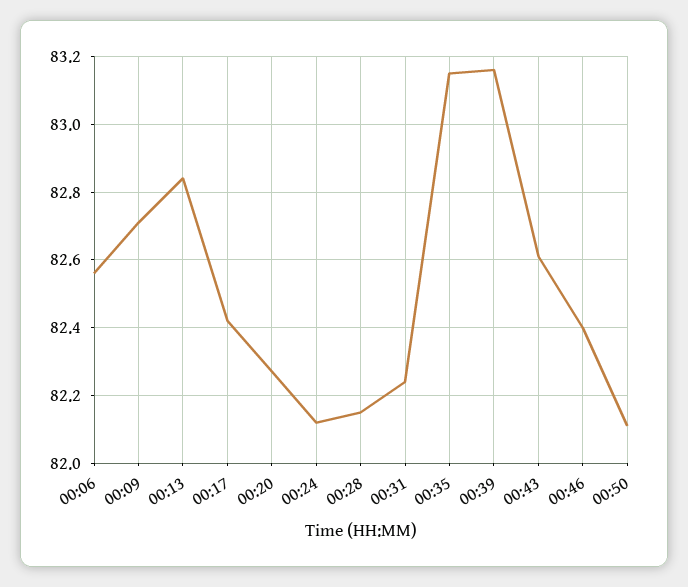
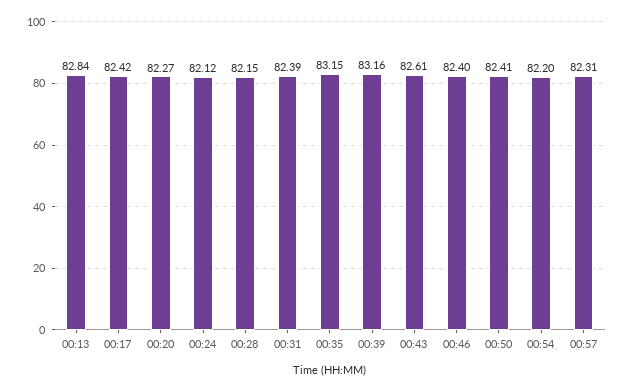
00:06: 82.55 -> none
00:09: 82.7 -> none
00:31: 82.25 -> 82.39
00:50: 82.1 -> 82.41
00:54: none -> 82.2
00:57: none -> 82.31

